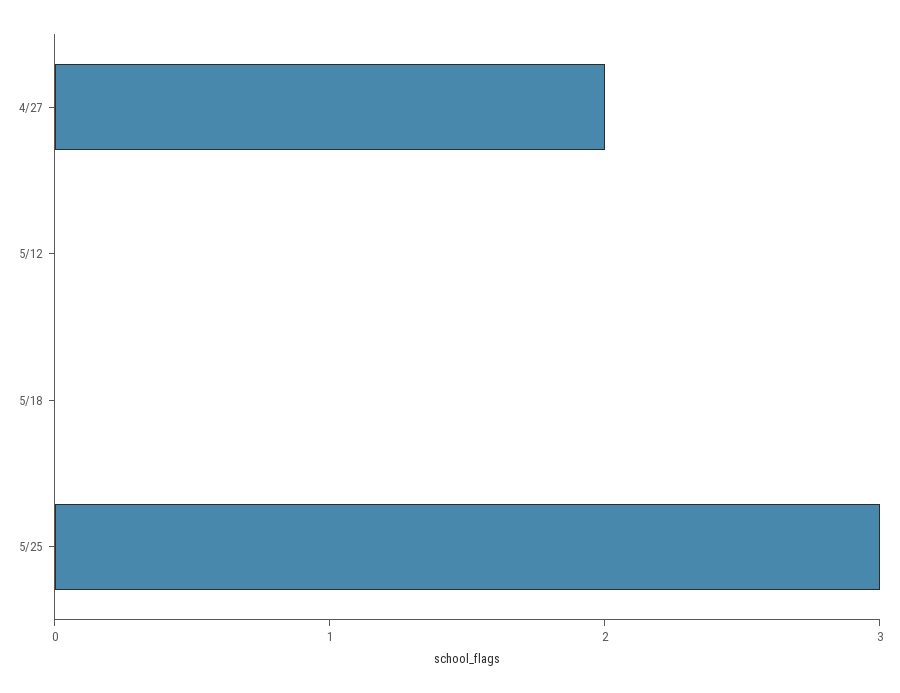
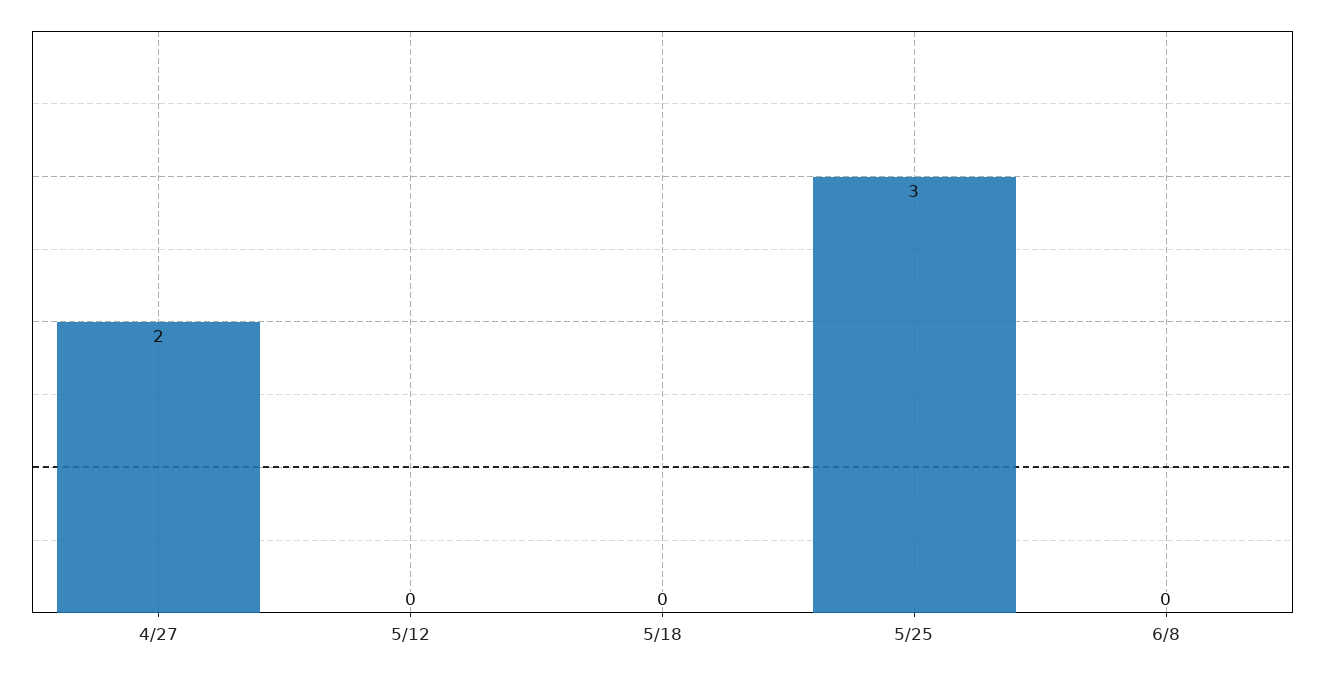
6/8: none -> 0

